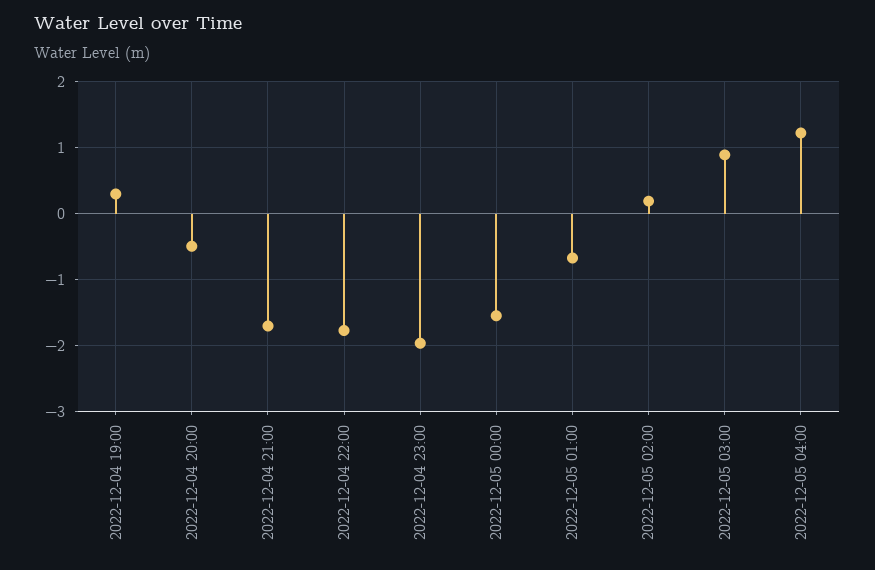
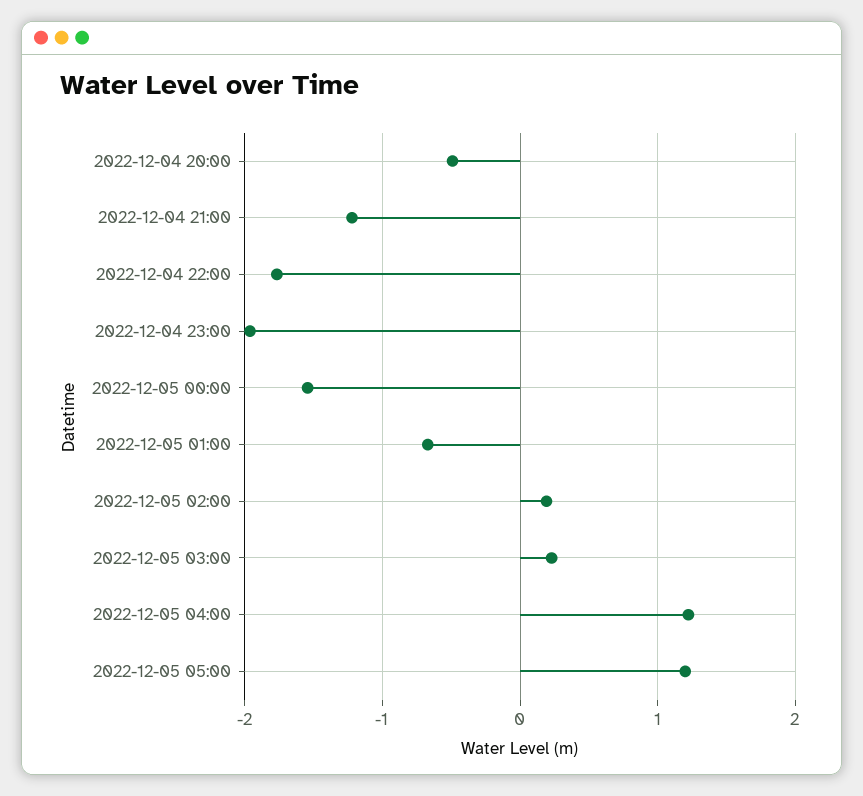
2022-12-04 19:00: 0.3 -> none
2022-12-04 21:00: -1.7 -> -1.2
2022-12-05 03:00: 0.9 -> 0.2
2022-12-05 05:00: none -> 1.2

